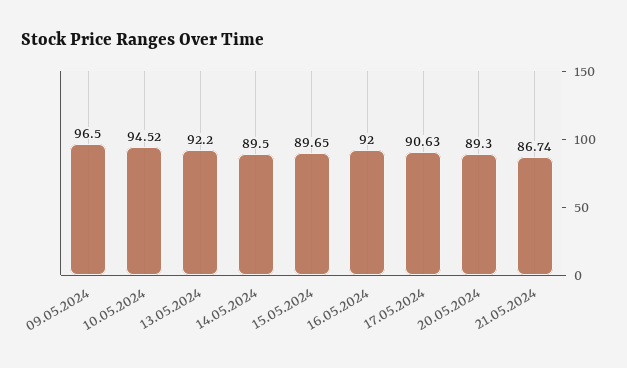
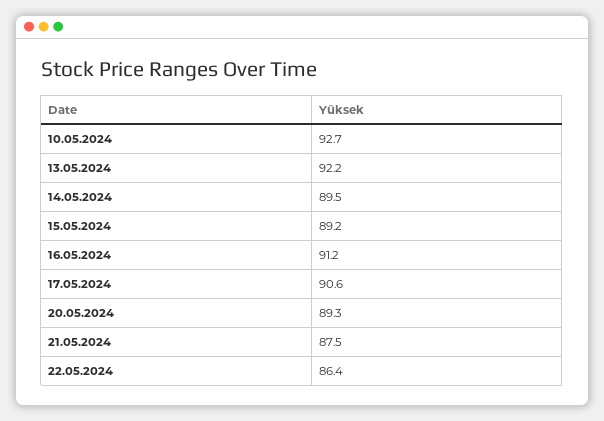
09.05.2024: 96.5 -> none
10.05.2024: 94.52 -> 92.7
15.05.2024: 89.65 -> 89.2
16.05.2024: 92 -> 91.2
21.05.2024: 86.74 -> 87.5
22.05.2024: none -> 86.4

